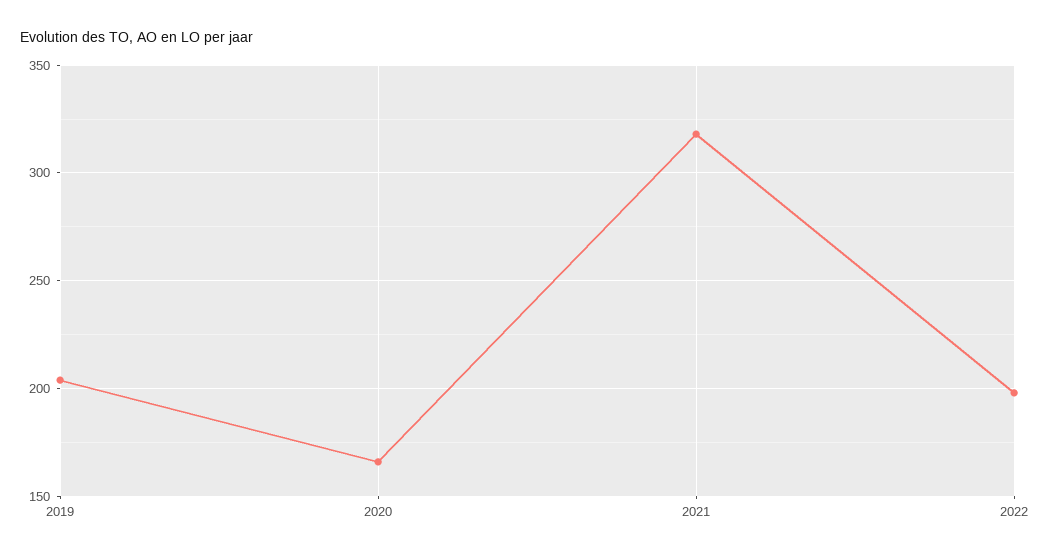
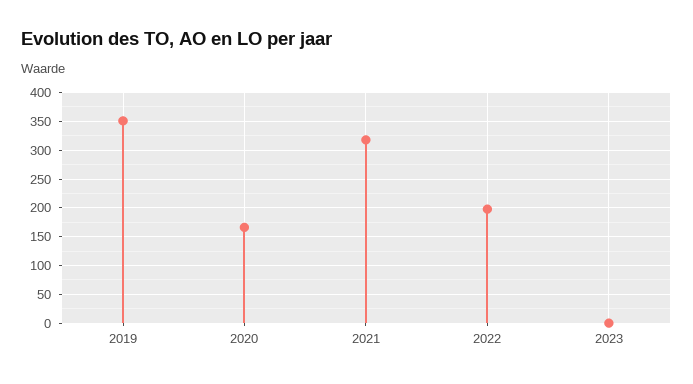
2019: 205 -> 350
2023: none -> 0

